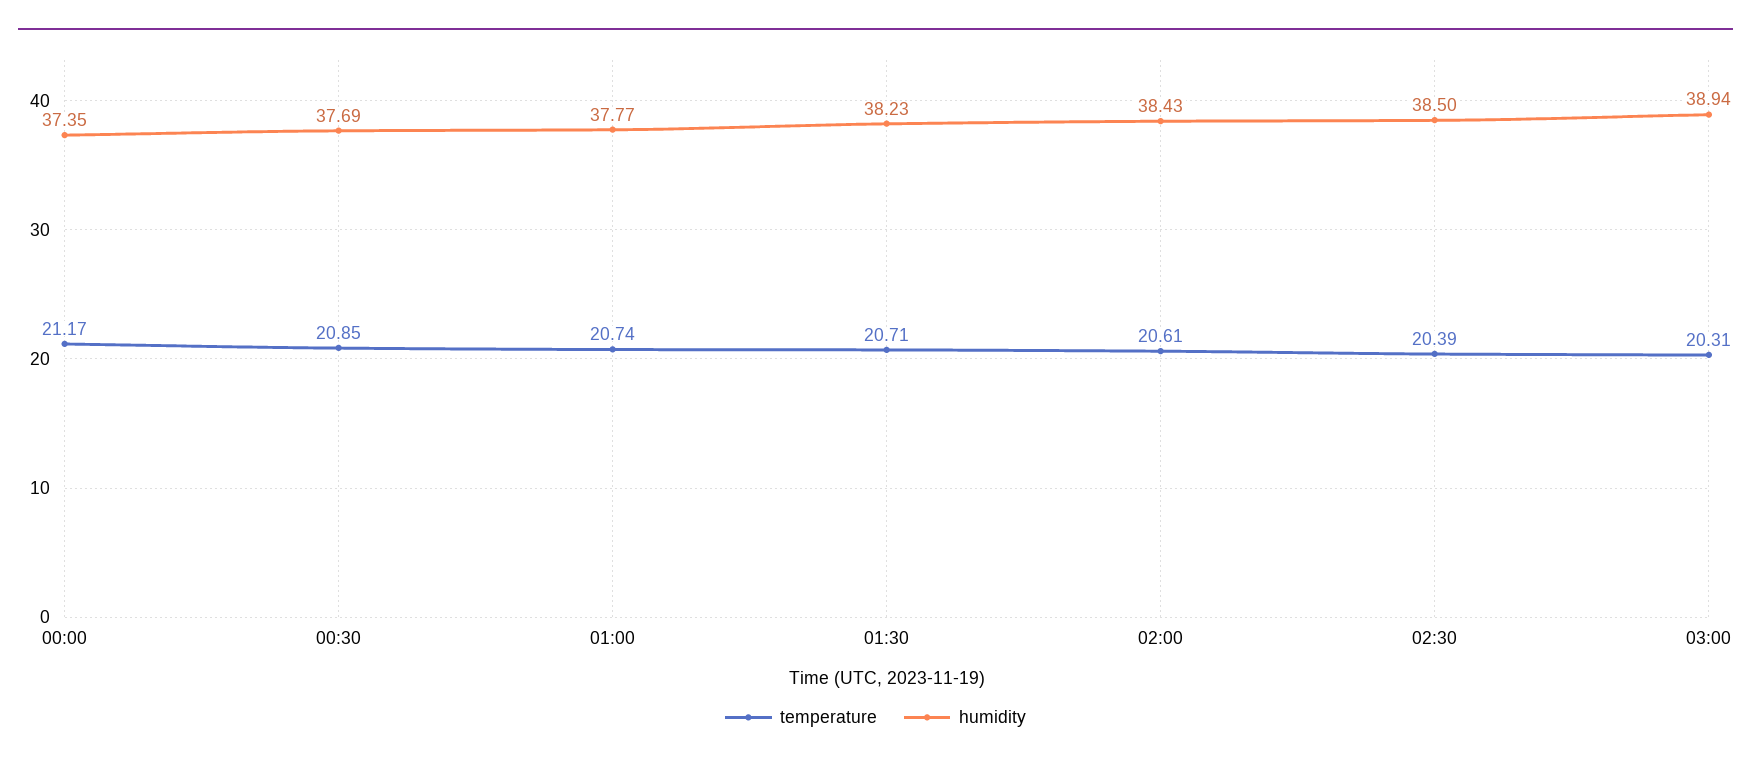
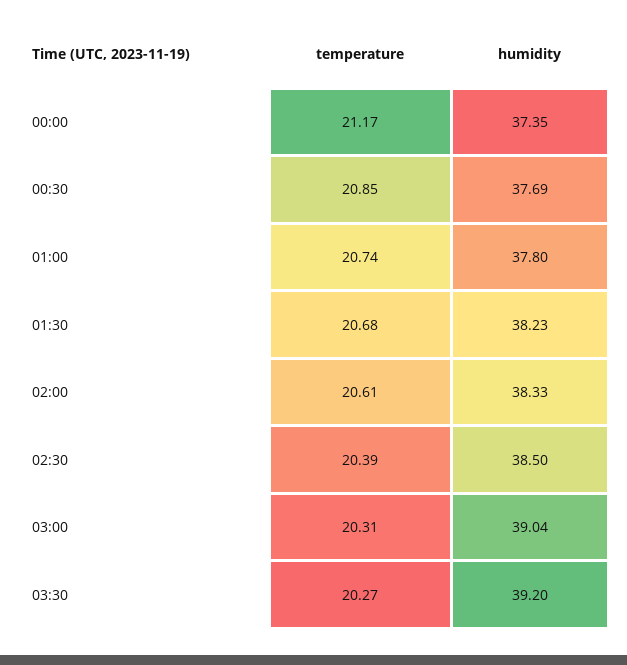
humidity, 01:00: 37.77 -> 37.8
temperature, 01:30: 20.71 -> 20.68
humidity, 02:00: 38.43 -> 38.33
humidity, 03:00: 38.94 -> 39.04
temperature, 03:30: none -> 20.27
humidity, 03:30: none -> 39.2

